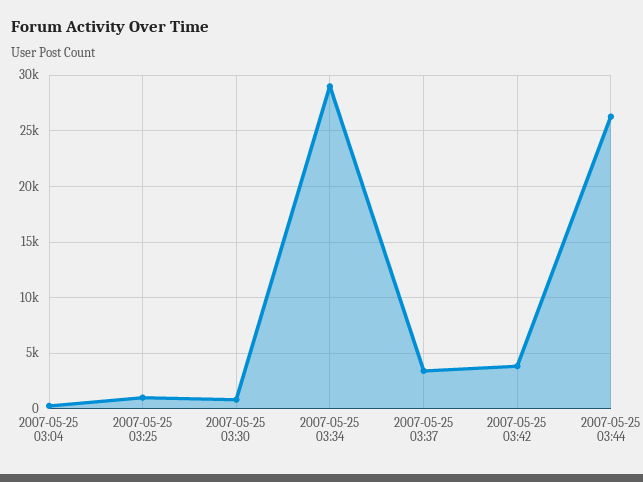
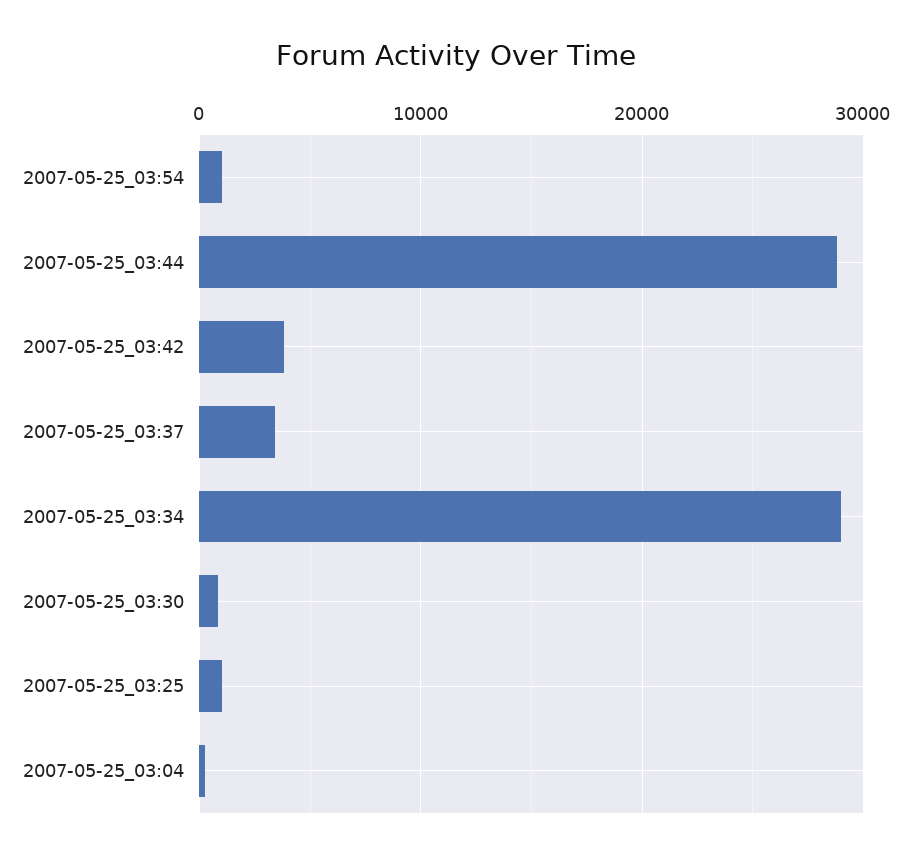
2007-05-25 03:44: 26000 -> 29000
2007-05-25_03:54: none -> 1000

